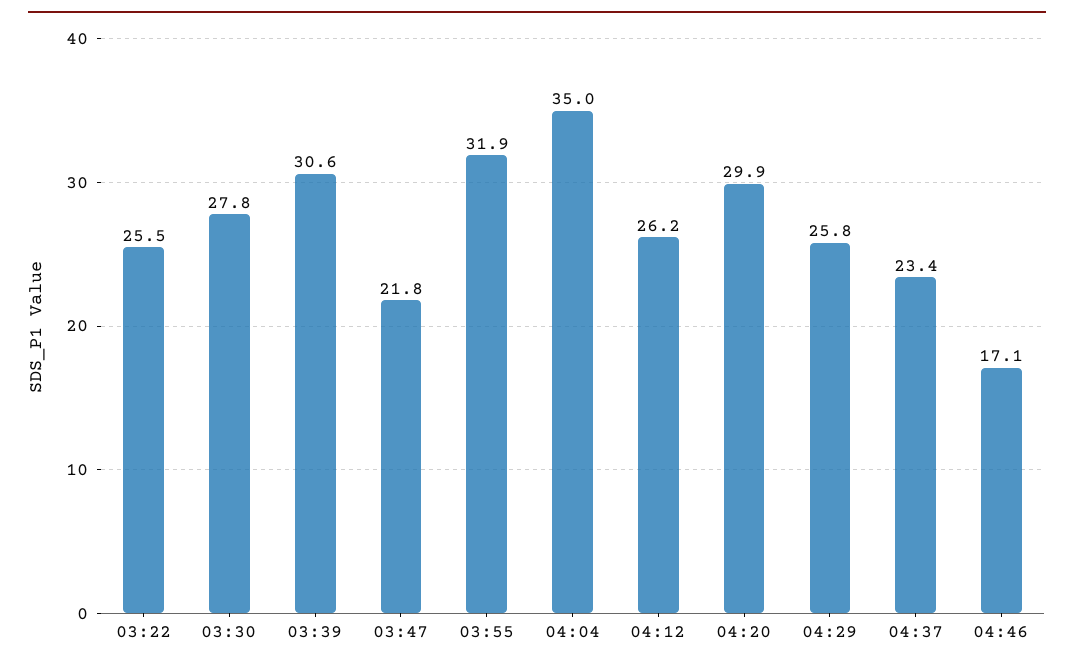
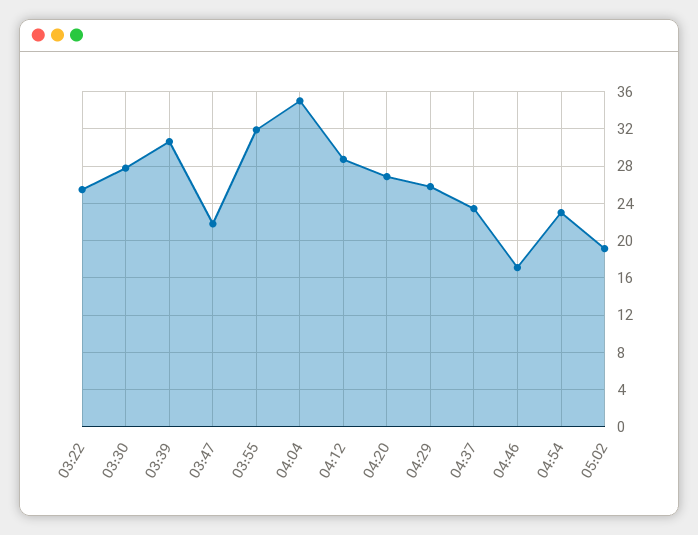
04:12: 26.2 -> 29
04:20: 29.9 -> 27
04:54: none -> 23
05:02: none -> 19

